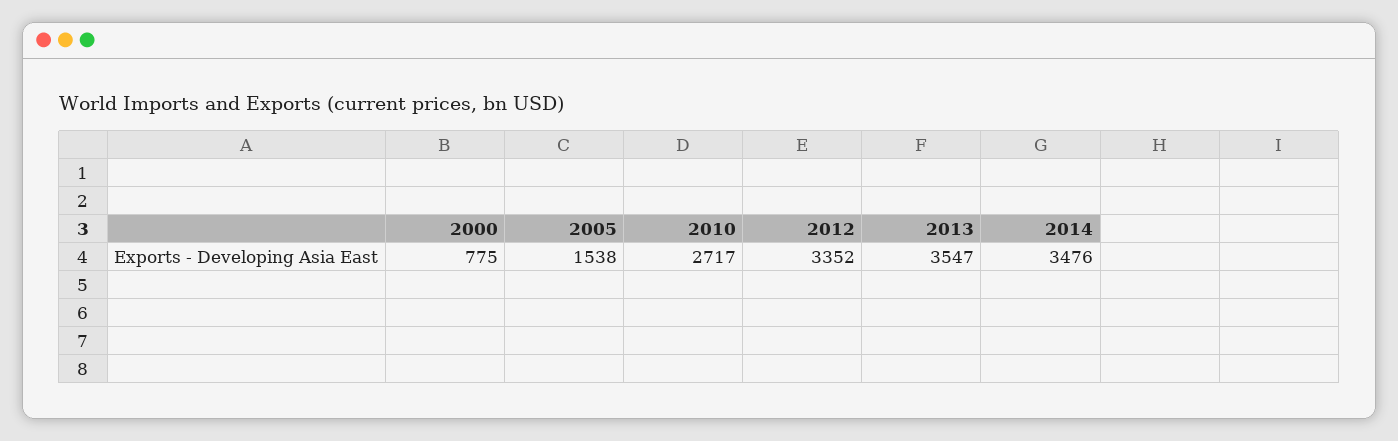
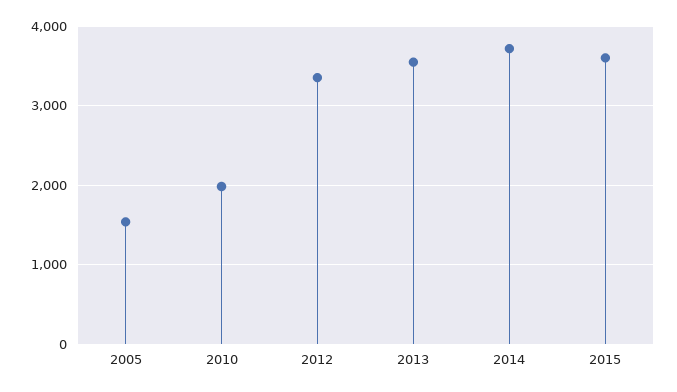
2000: 775 -> none
2010: 2717 -> 2000
2014: 3476 -> 3700
2015: none -> 3600

